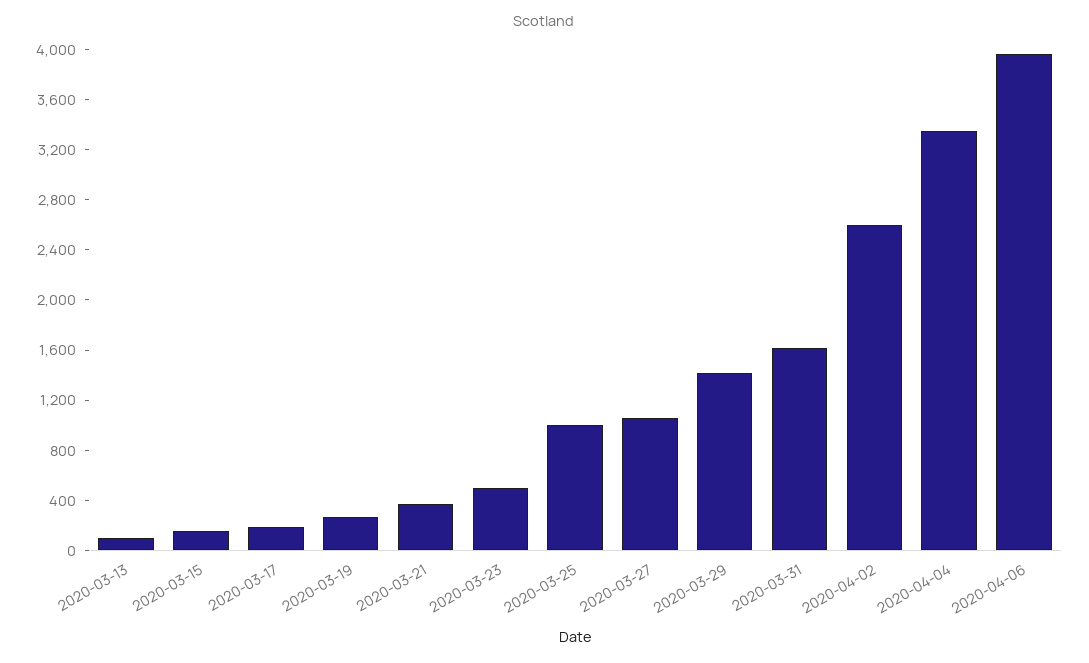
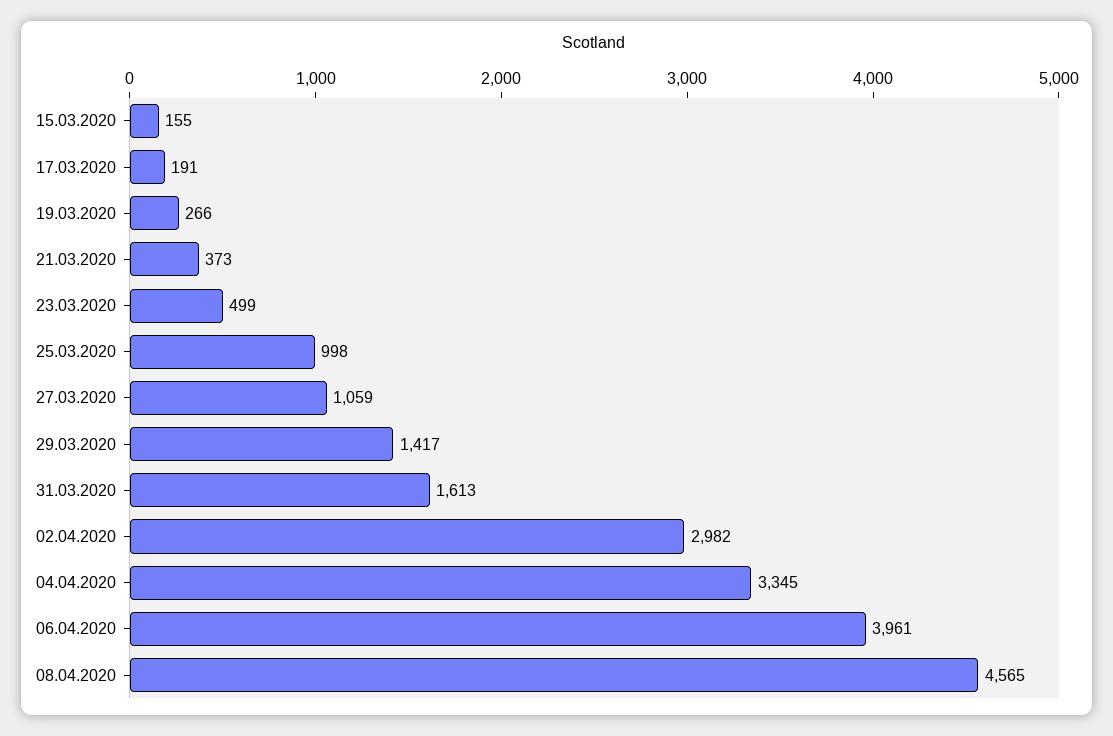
2020-03-13: 100 -> none
2020-04-02: 2600 -> 2982
08.04.2020: none -> 4565

